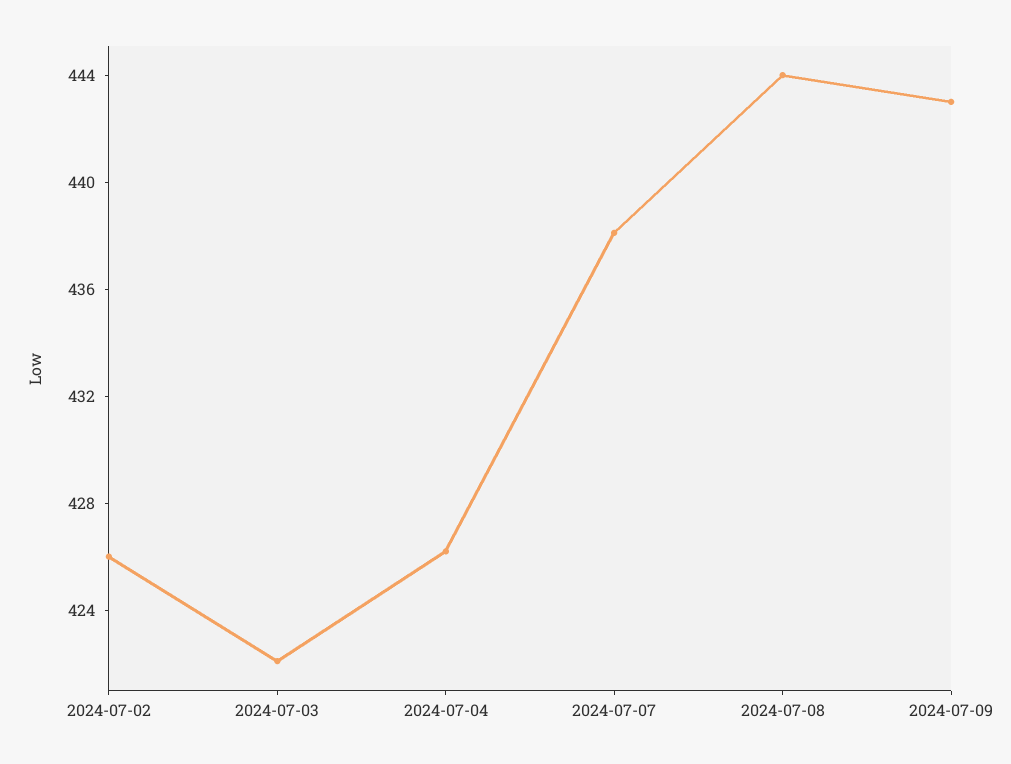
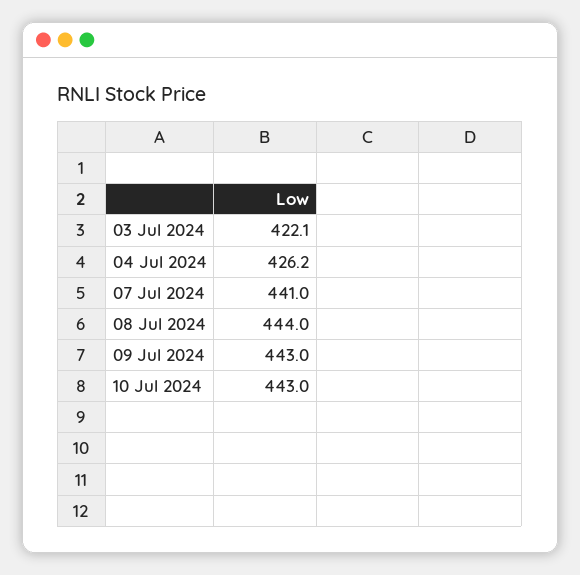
2024-07-02: 426 -> none
2024-07-07: 438 -> 441
10 Jul 2024: none -> 443

